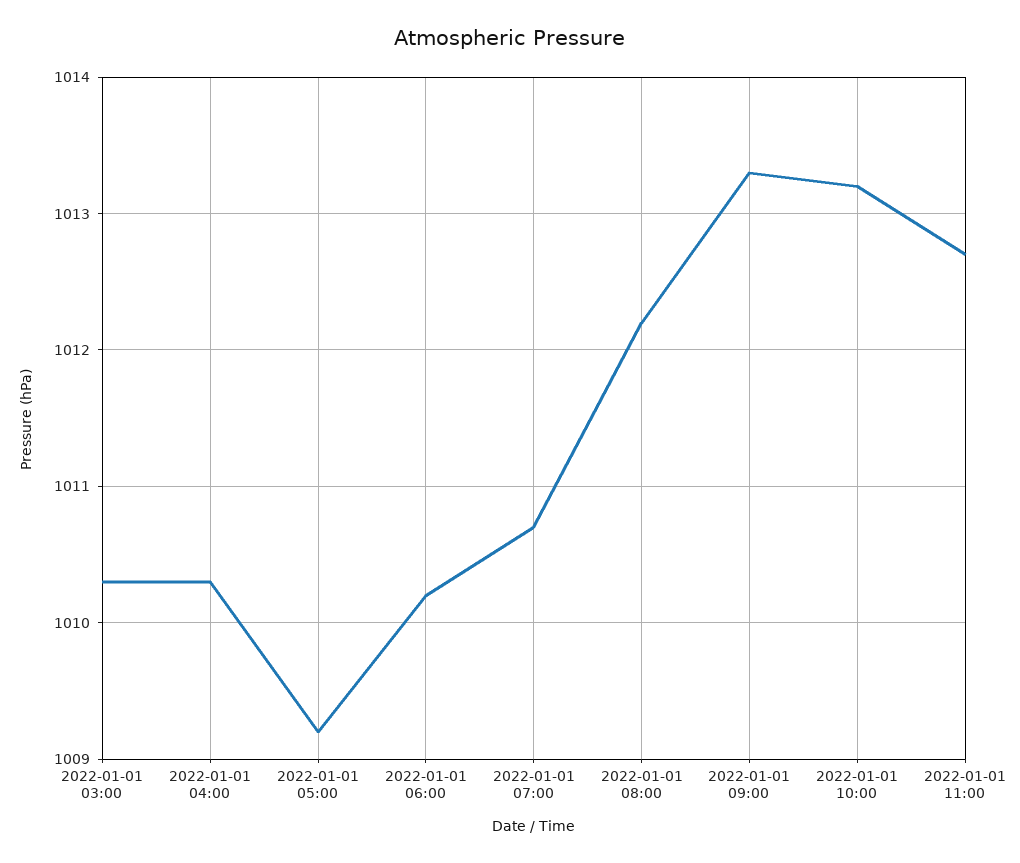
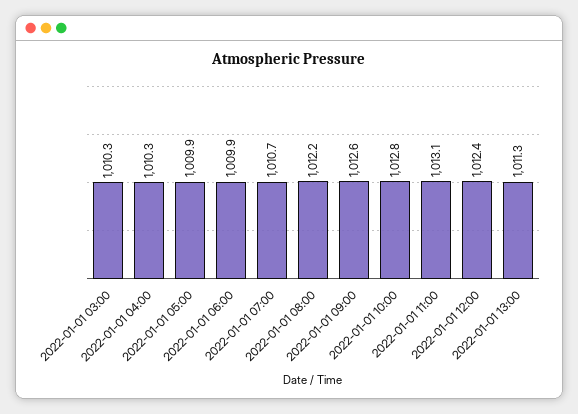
2022-01-01 05:00: 1009.2 -> 1009.9
2022-01-01 06:00: 1010.2 -> 1009.9
2022-01-01 09:00: 1013.3 -> 1012.6
2022-01-01 10:00: 1013.2 -> 1012.8
2022-01-01 11:00: 1012.7 -> 1013.1
2022-01-01 12:00: none -> 1012.4
2022-01-01 13:00: none -> 1011.3

